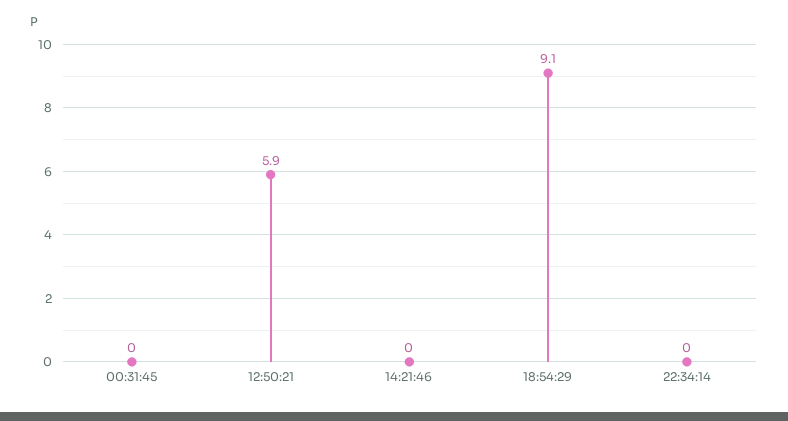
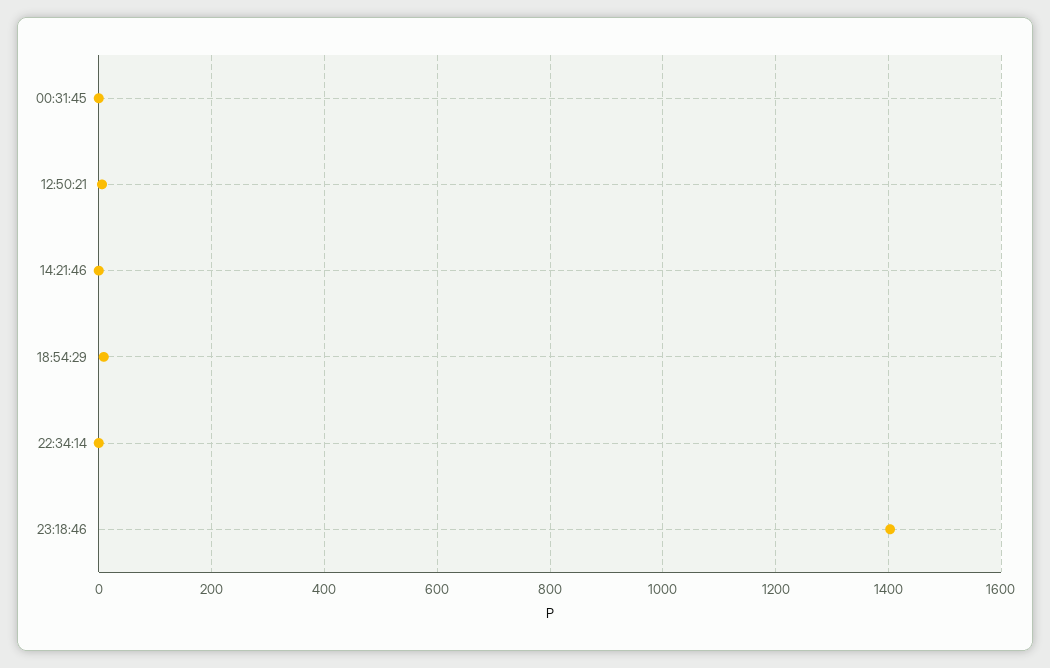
23:18:46: none -> 1400

